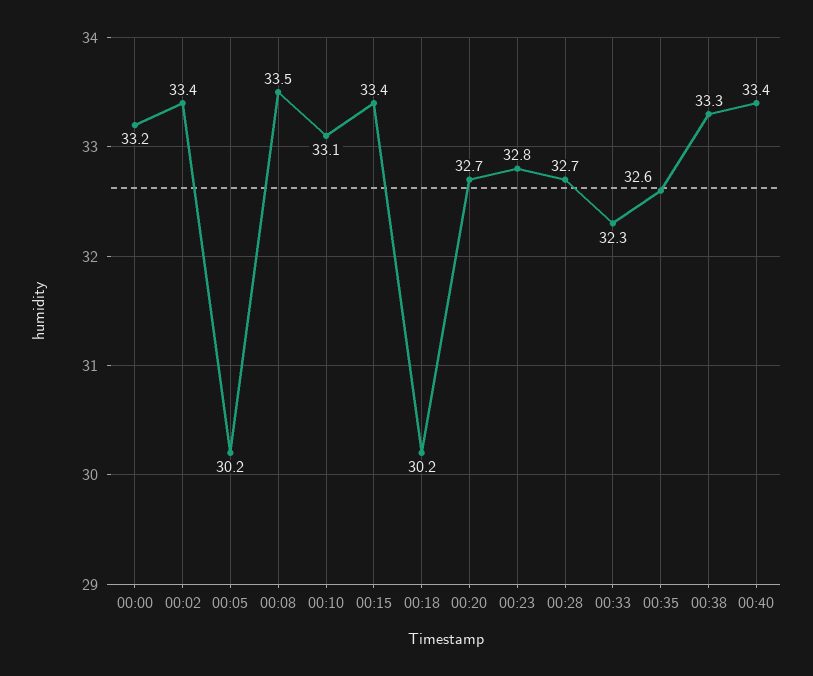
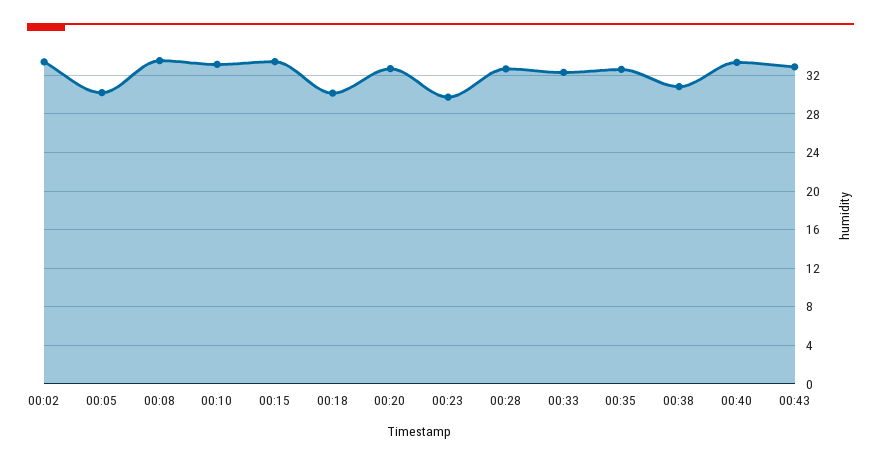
00:00: 33.2 -> none
00:23: 32.8 -> 30
00:38: 33.3 -> 31
00:43: none -> 33

